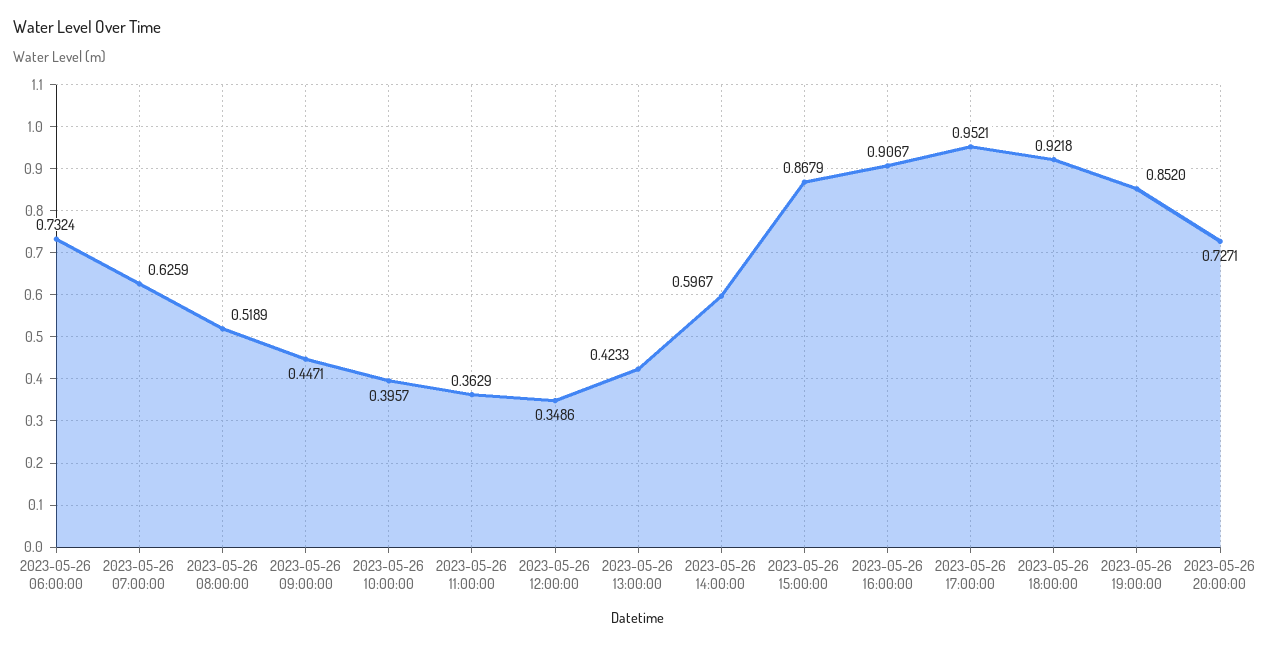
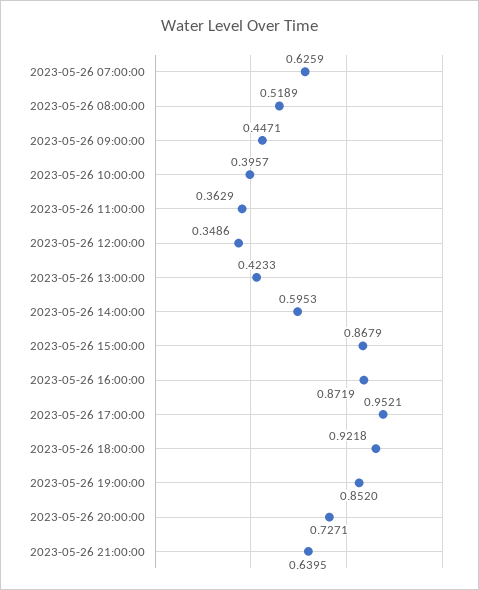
2023-05-26 06:00:00: 0.7324 -> none
2023-05-26 14:00:00: 0.5967 -> 0.5953
2023-05-26 16:00:00: 0.9067 -> 0.8719
2023-05-26 21:00:00: none -> 0.6395

